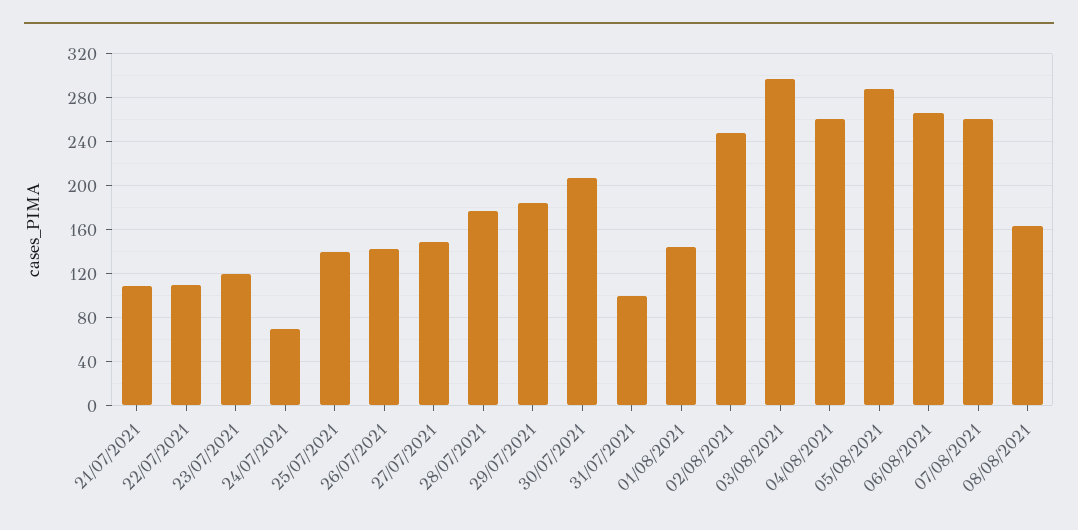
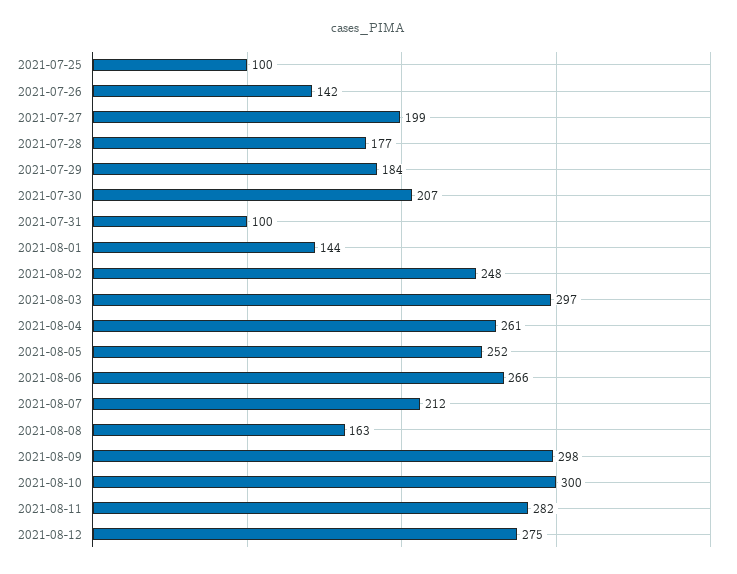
21/07/2021: 110 -> none
22/07/2021: 110 -> none
23/07/2021: 120 -> none
24/07/2021: 70 -> none
25/07/2021: 140 -> 100
27/07/2021: 150 -> 199
05/08/2021: 290 -> 252
07/08/2021: 260 -> 212
2021-08-09: none -> 298
2021-08-10: none -> 300
2021-08-11: none -> 282
2021-08-12: none -> 275

